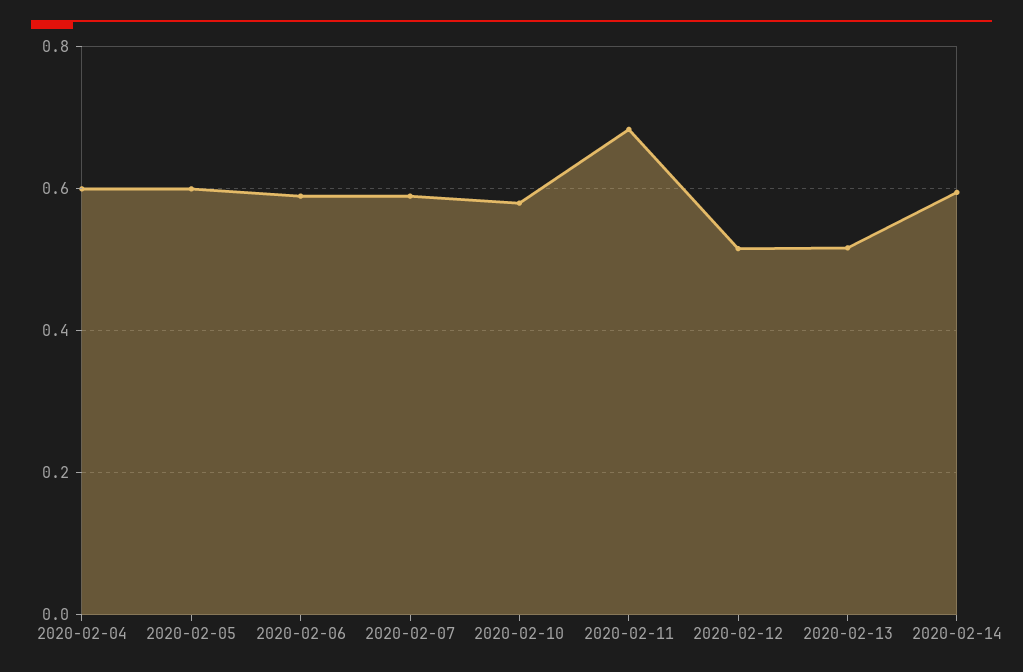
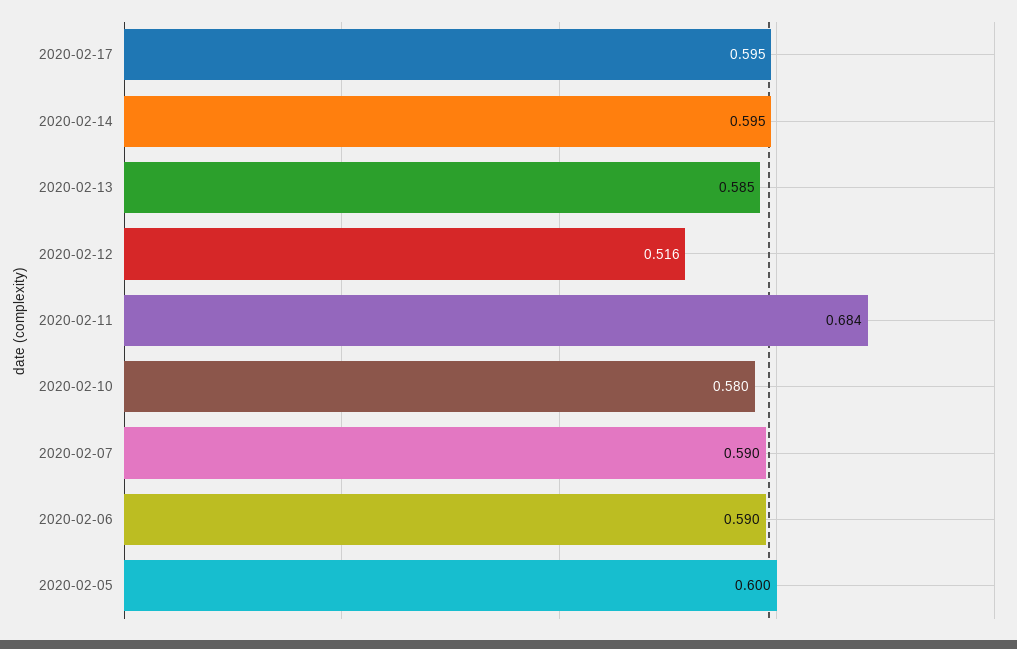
2020-02-04: 0.6 -> none
2020-02-13: 0.52 -> 0.585
2020-02-17: none -> 0.595

